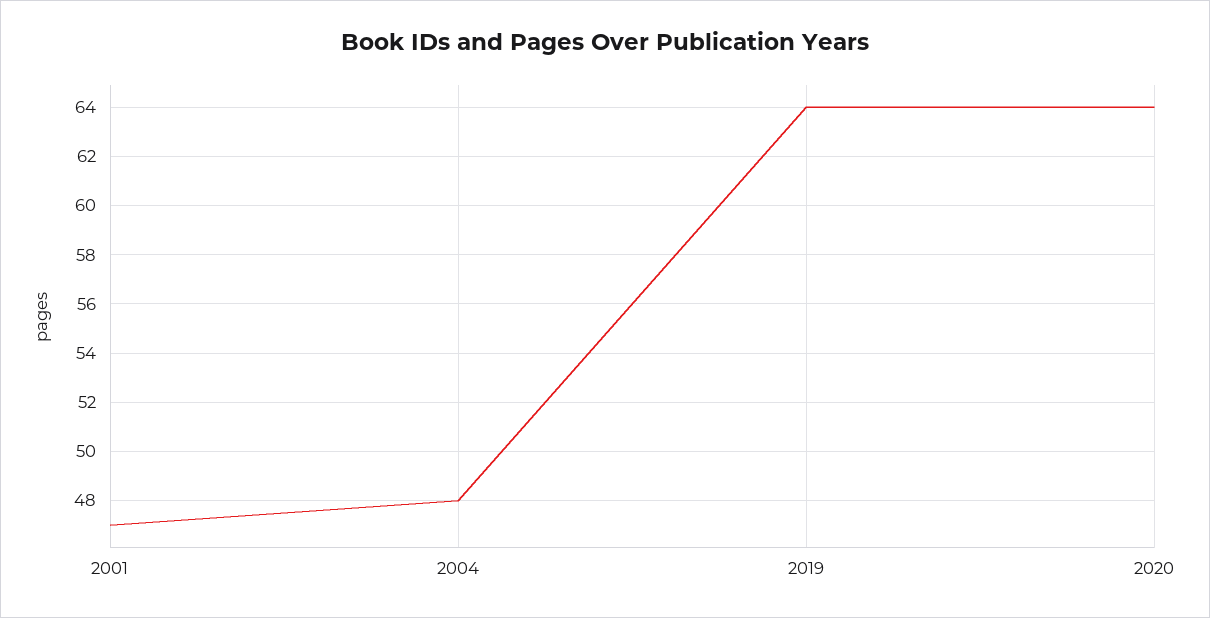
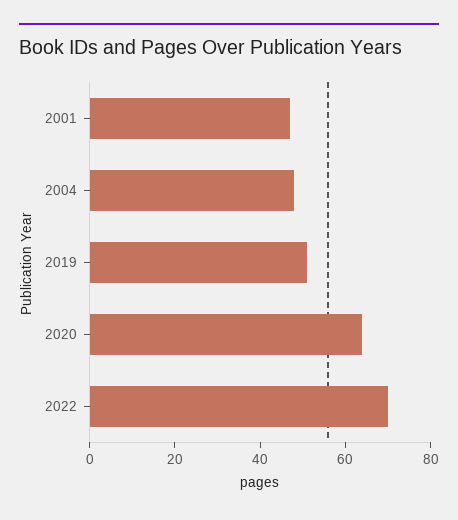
2019: 64 -> 50
2022: none -> 70

